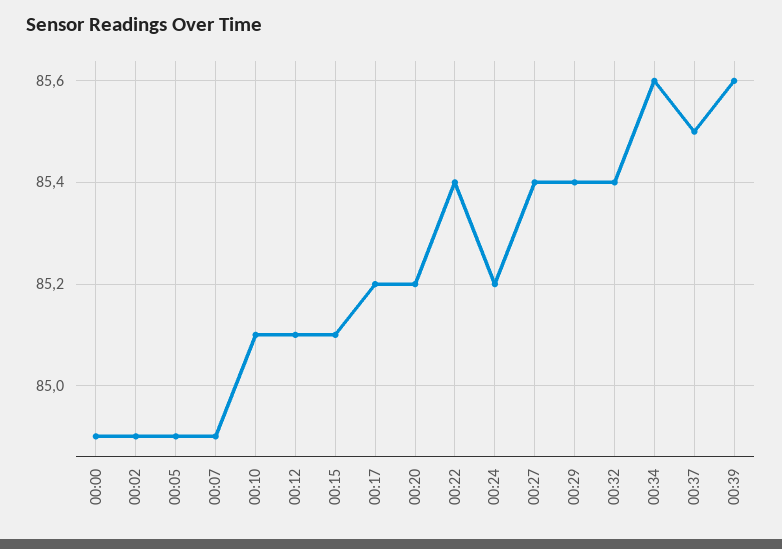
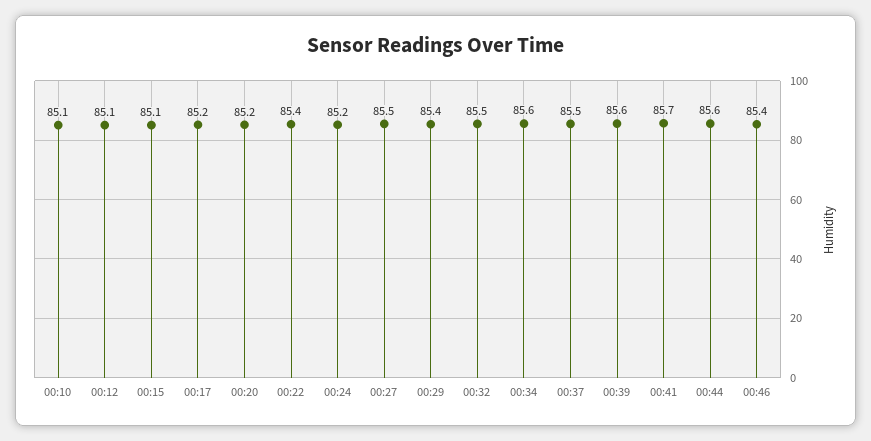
00:00: 84.9 -> none
00:02: 84.9 -> none
00:05: 84.9 -> none
00:07: 84.9 -> none
00:27: 85.4 -> 85.5
00:32: 85.4 -> 85.5
00:41: none -> 85.7
00:44: none -> 85.6
00:46: none -> 85.4

